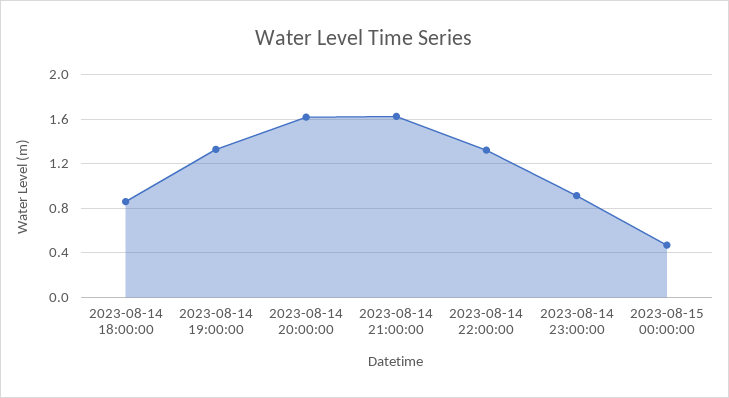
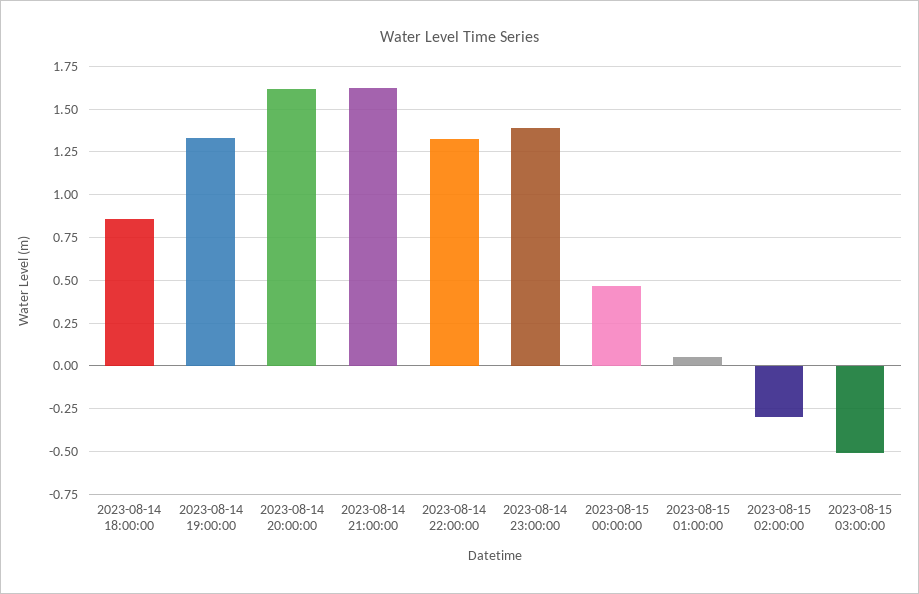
2023-08-14 23:00:00: 0.9 -> 1.4
2023-08-15 01:00:00: none -> 0.05
2023-08-15 02:00:00: none -> -0.3
2023-08-15 03:00:00: none -> -0.5

